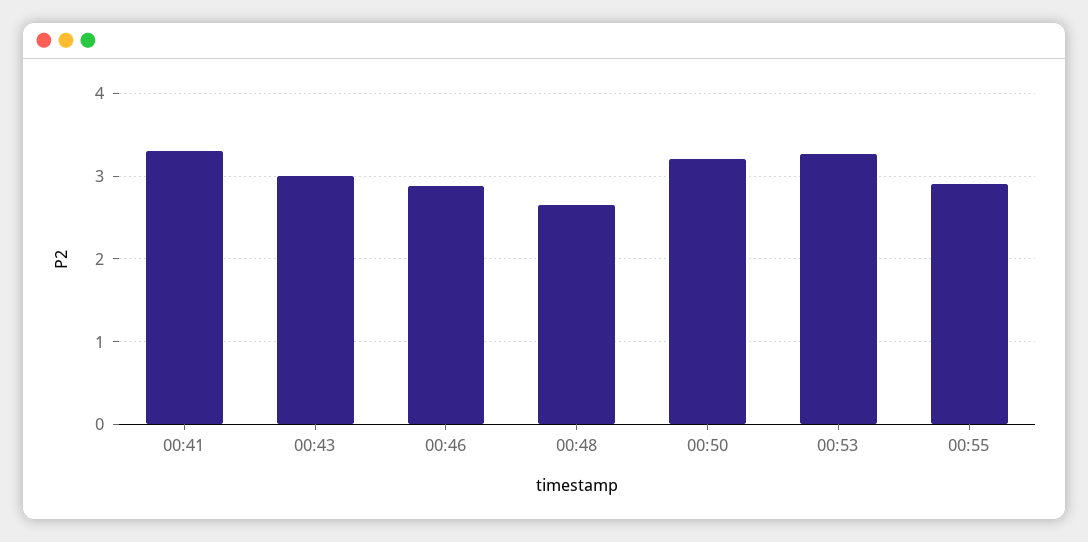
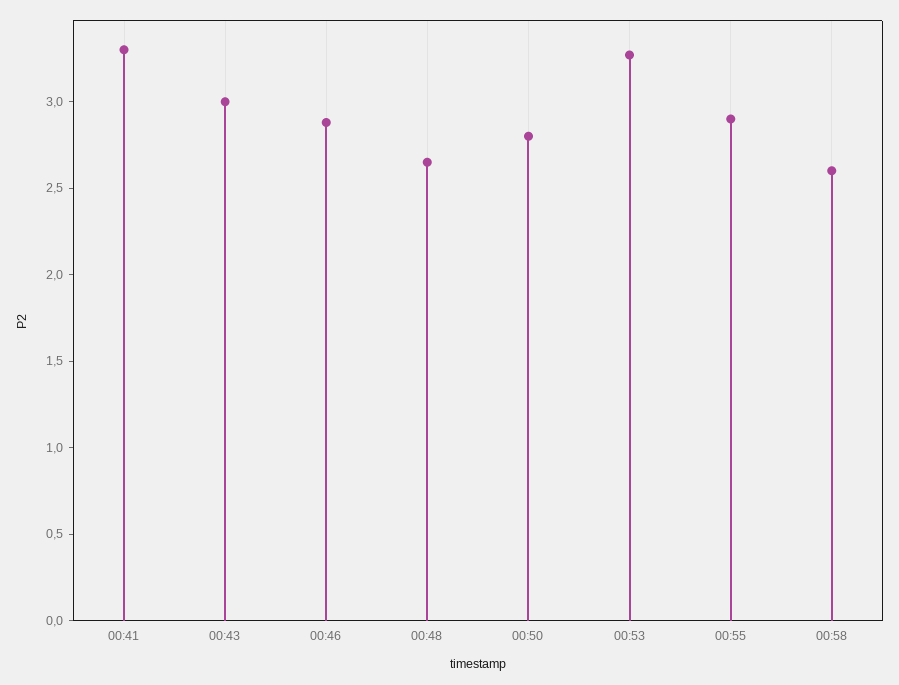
00:50: 3.2 -> 2.8
00:58: none -> 2.6

